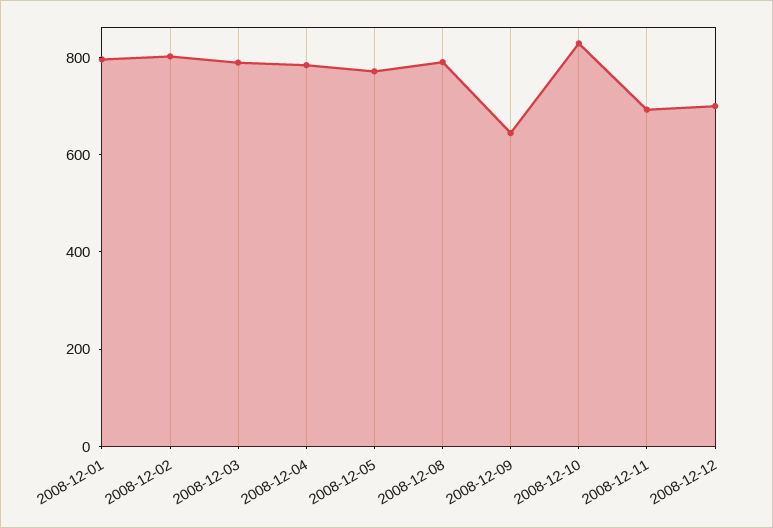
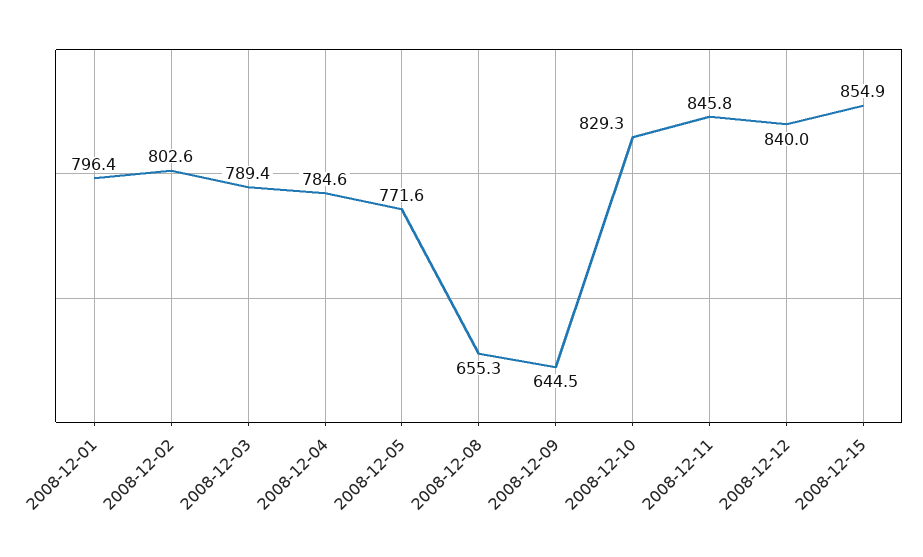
2008-12-08: 800 -> 655.3
2008-12-11: 700 -> 845.8
2008-12-12: 700 -> 840
2008-12-15: none -> 854.9

